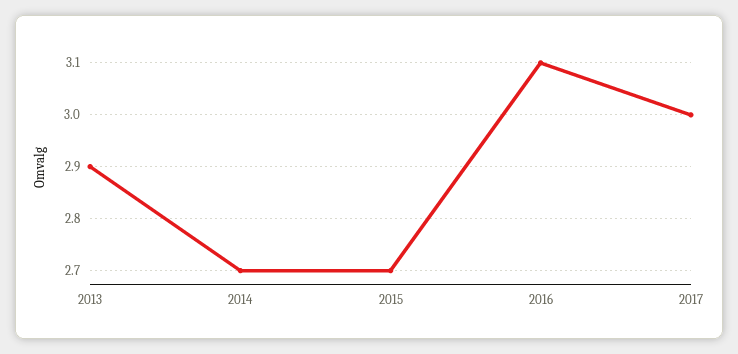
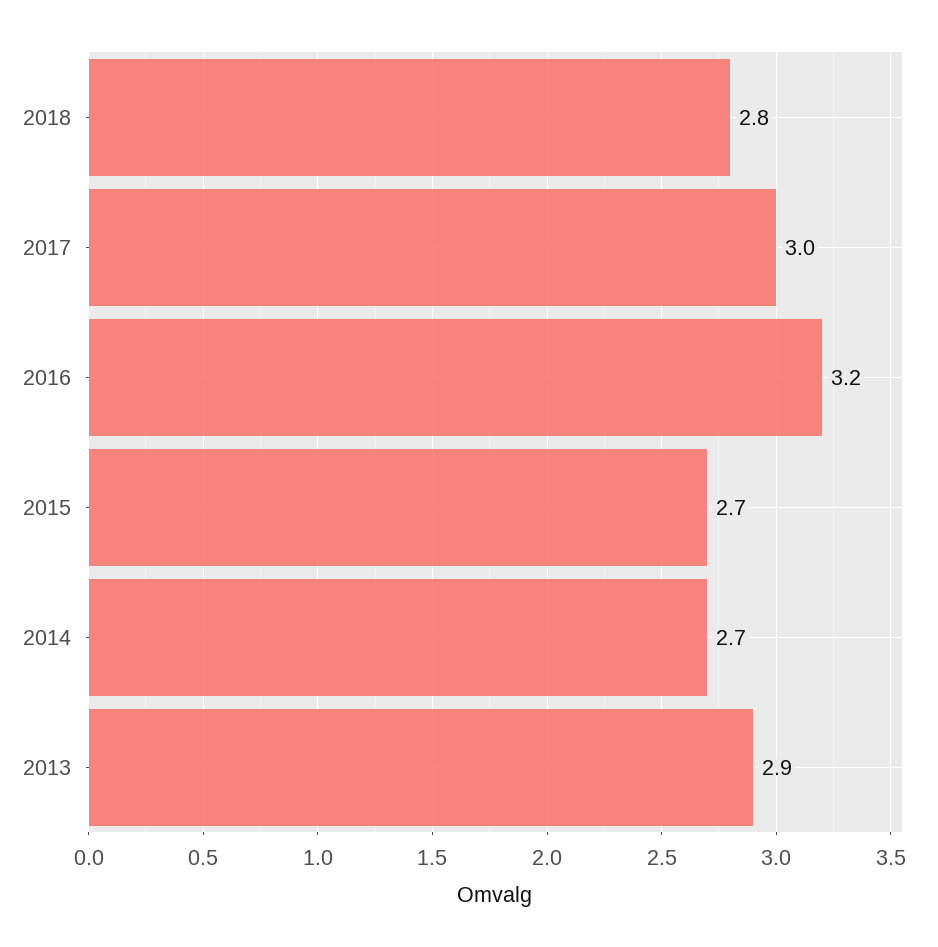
2016: 3.1 -> 3.2
2018: none -> 2.8

